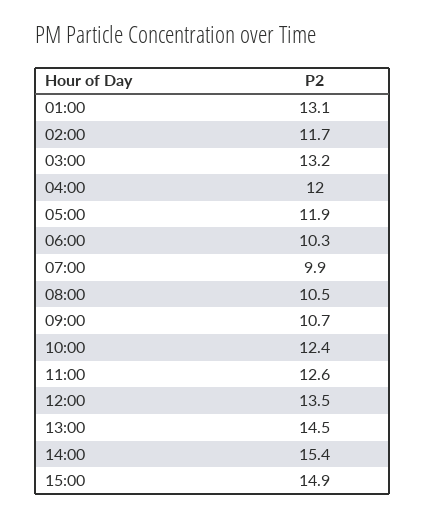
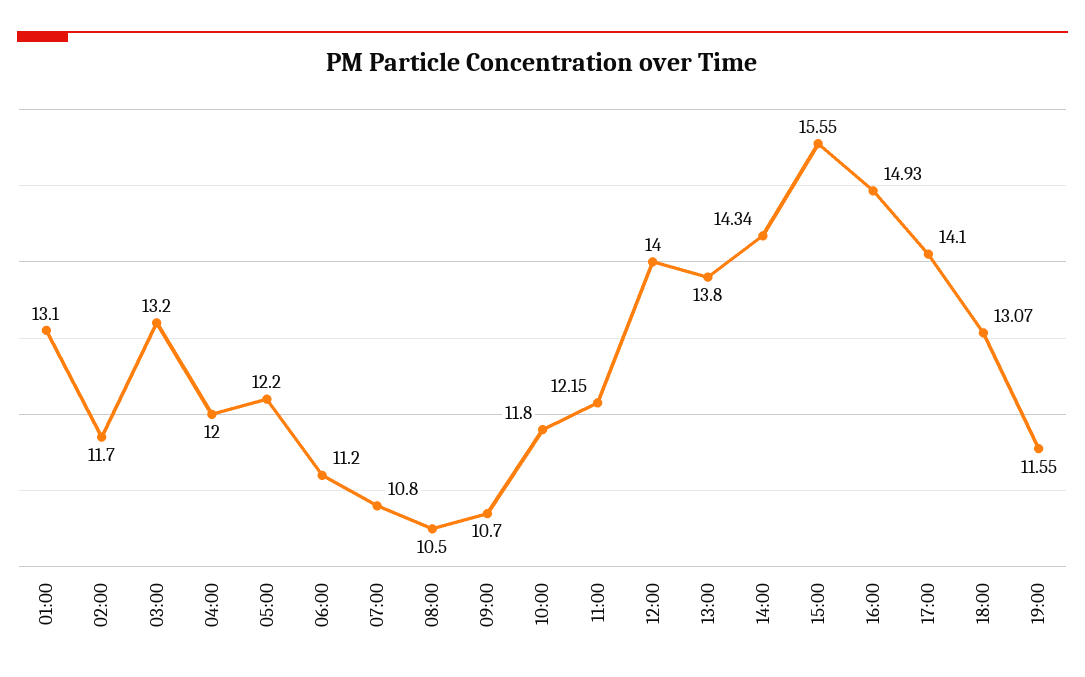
05:00: 11.9 -> 12.2
06:00: 10.3 -> 11.2
07:00: 9.9 -> 10.8
10:00: 12.4 -> 11.8
11:00: 12.6 -> 12.15
12:00: 13.5 -> 14
13:00: 14.5 -> 13.8
14:00: 15.4 -> 14.34
15:00: 14.9 -> 15.55
16:00: none -> 14.93
17:00: none -> 14.1
18:00: none -> 13.07
19:00: none -> 11.55

